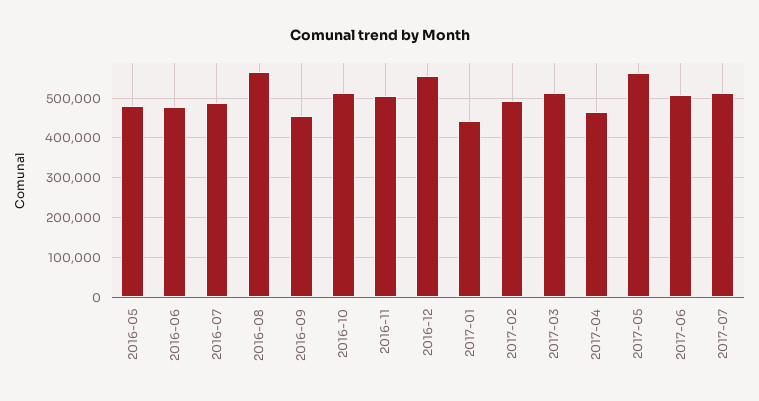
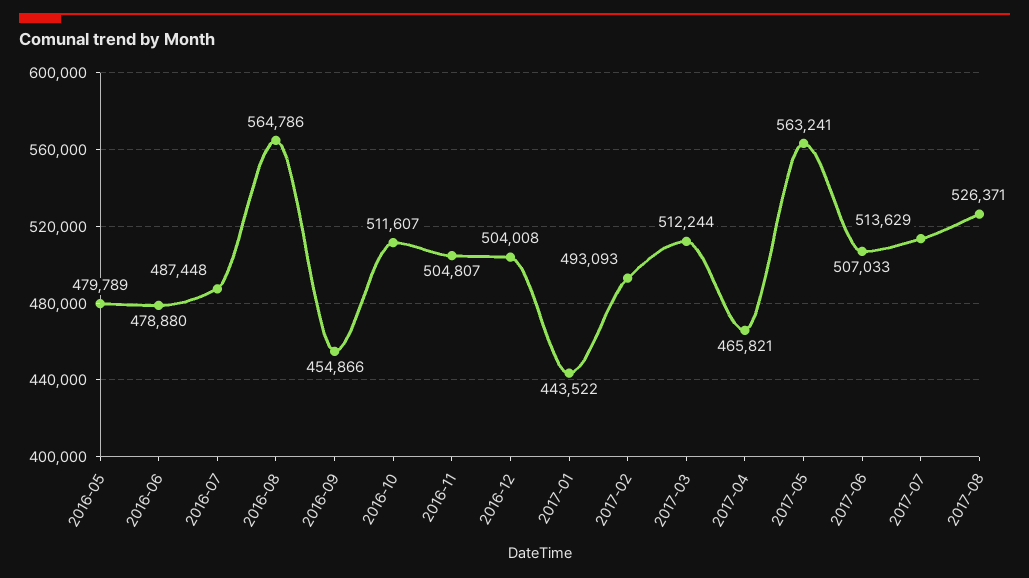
2016-12: 560000 -> 504008
2017-08: none -> 526371

